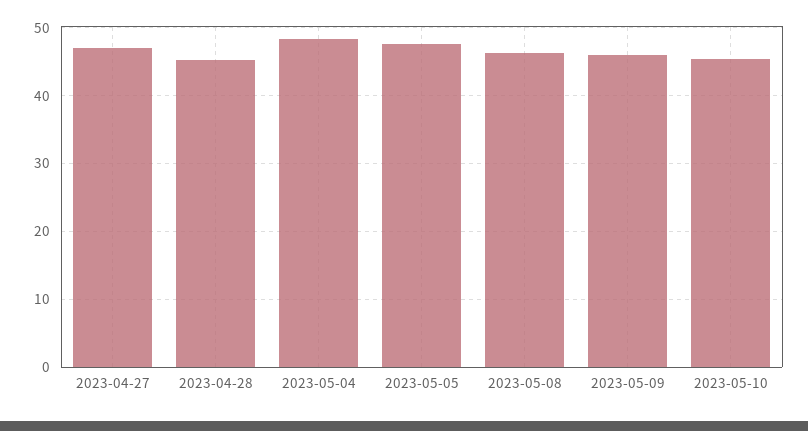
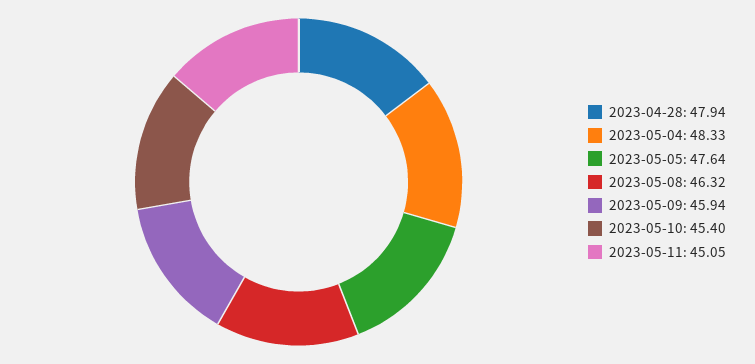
2023-04-27: 47 -> none
2023-04-28: 45 -> 47.94
2023-05-11: none -> 45.05

